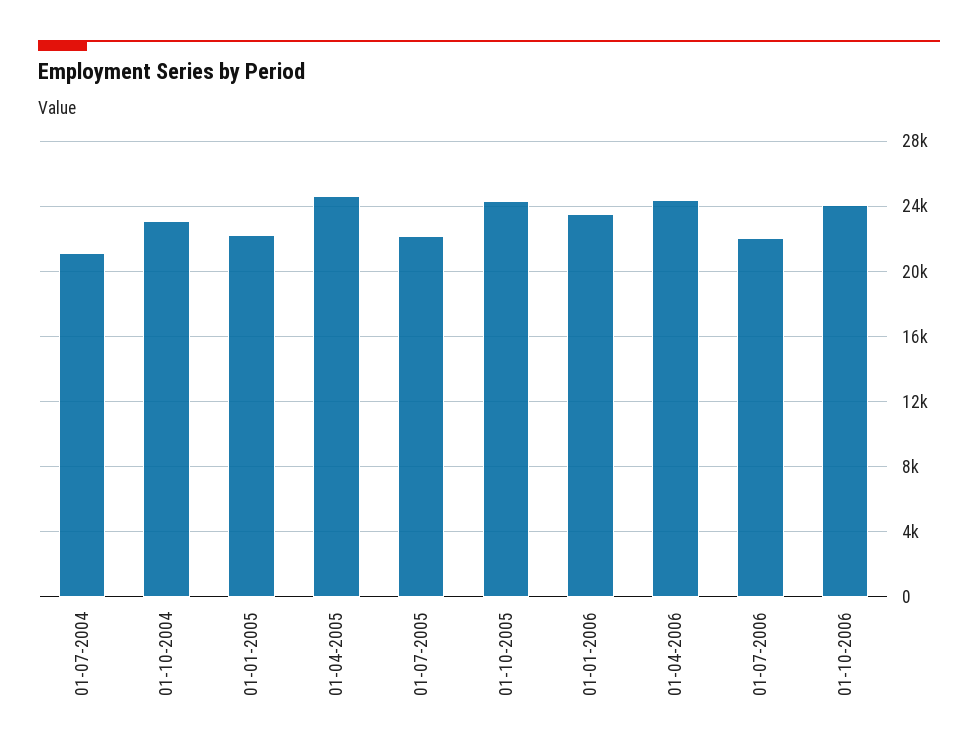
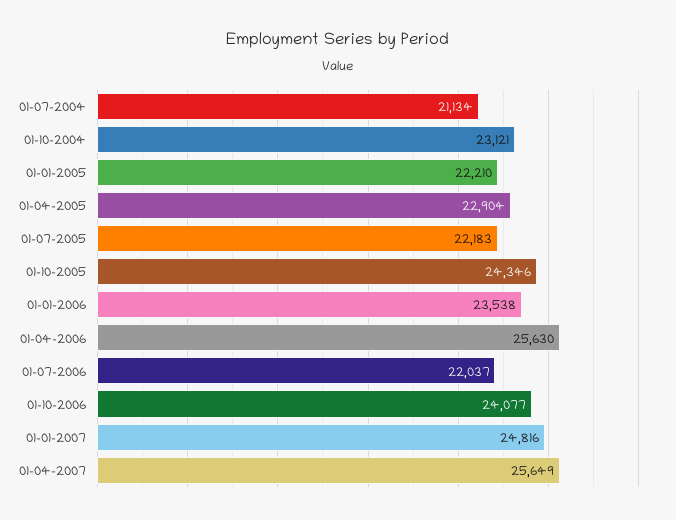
01-04-2005: 24500 -> 22904
01-04-2006: 24500 -> 25630
01-01-2007: none -> 24816
01-04-2007: none -> 25649

